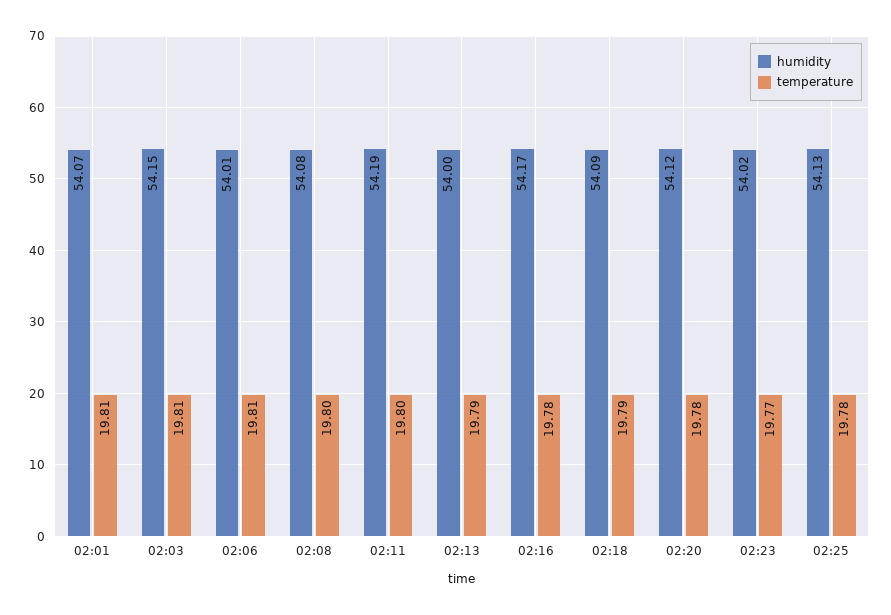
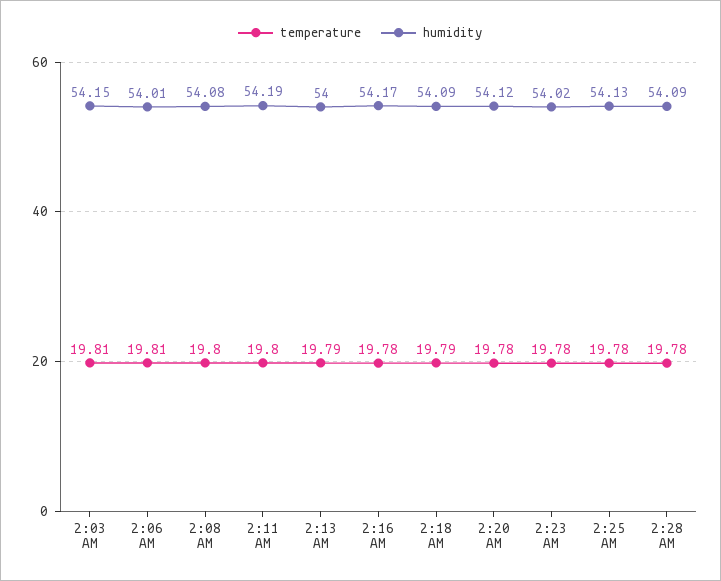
humidity, 02:01: 54.07 -> none
temperature, 02:01: 19.81 -> none
temperature, 02:23: 19.77 -> 19.78
temperature, 2:28 AM: none -> 19.78
humidity, 2:28 AM: none -> 54.09

